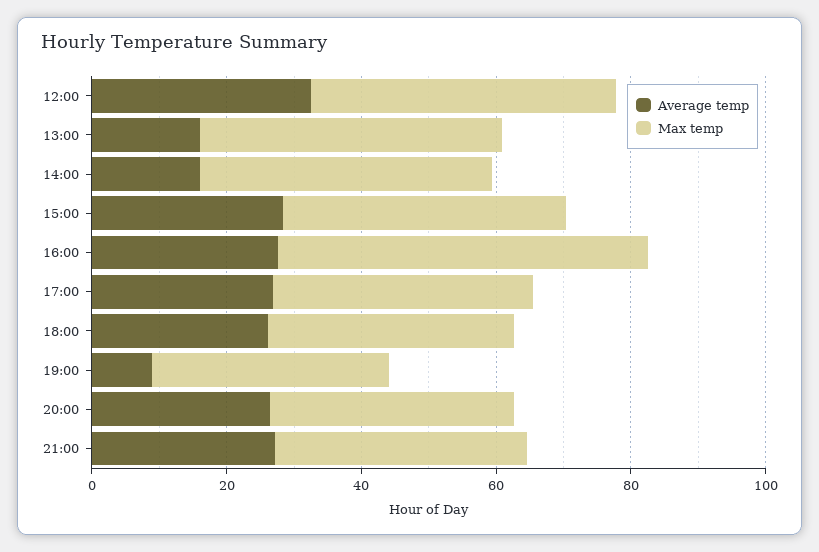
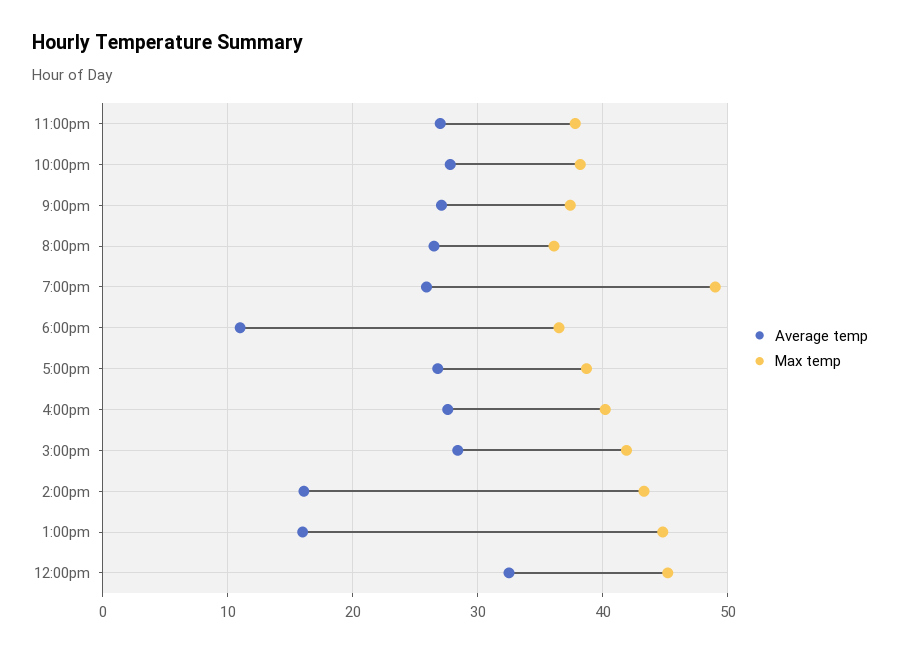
Max temp, 16:00: 55 -> 40
Average temp, 18:00: 25 -> 11
Average temp, 19:00: 10 -> 26
Max temp, 19:00: 35 -> 49
Average temp, 11:00pm: none -> 27
Max temp, 11:00pm: none -> 38
Average temp, 10:00pm: none -> 28
Max temp, 10:00pm: none -> 38

